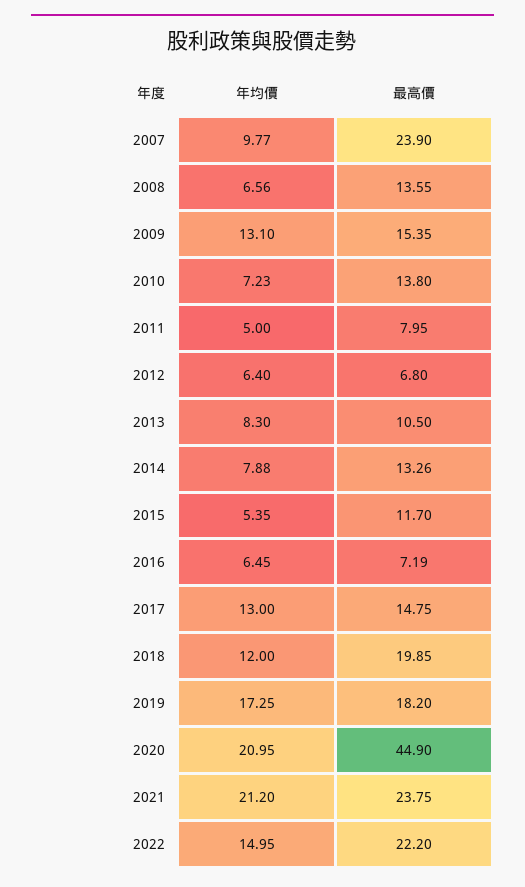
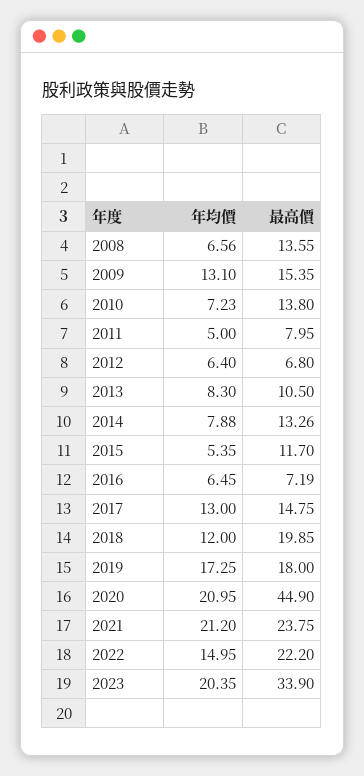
年均價, 2007: 9.77 -> none
最高價, 2007: 23.9 -> none
最高價, 2019: 18.2 -> 18
年均價, 2023: none -> 20.35
最高價, 2023: none -> 33.9

